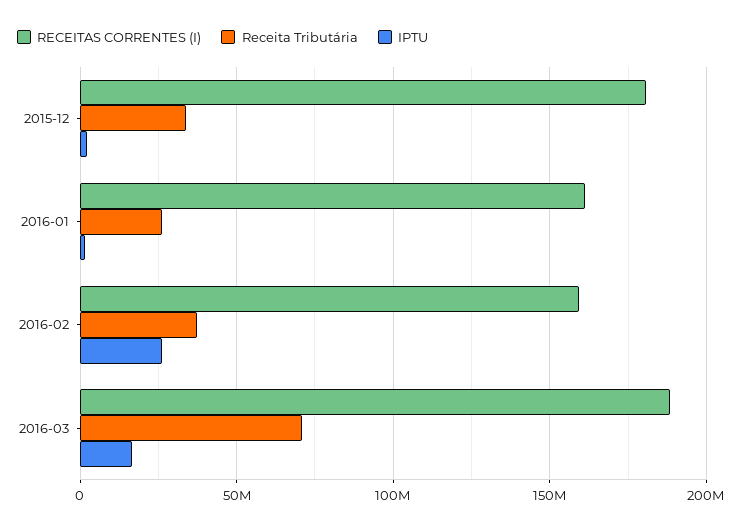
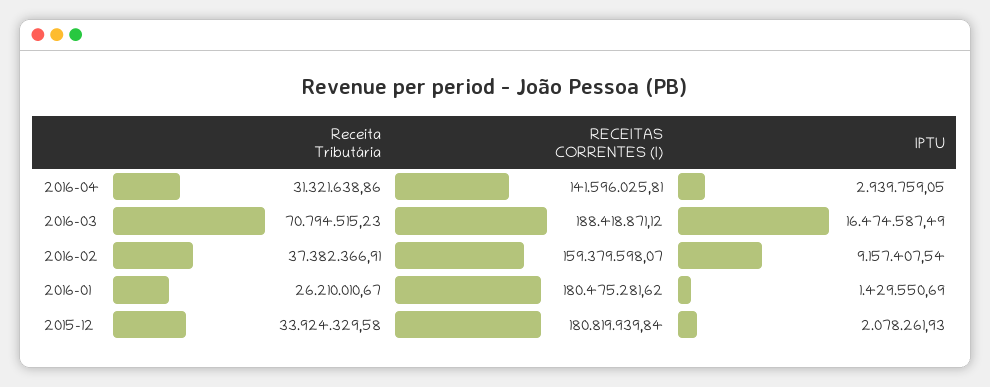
RECEITAS CORRENTES (I), 2016-01: 160000000 -> 180475281.62
IPTU, 2016-02: 25000000 -> 9157407.54
Receita Tributária, 2016-04: none -> 31321638.86
RECEITAS CORRENTES (I), 2016-04: none -> 141596025.81
IPTU, 2016-04: none -> 2939759.05

